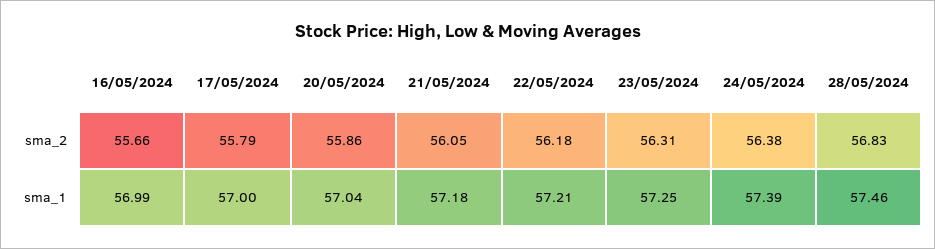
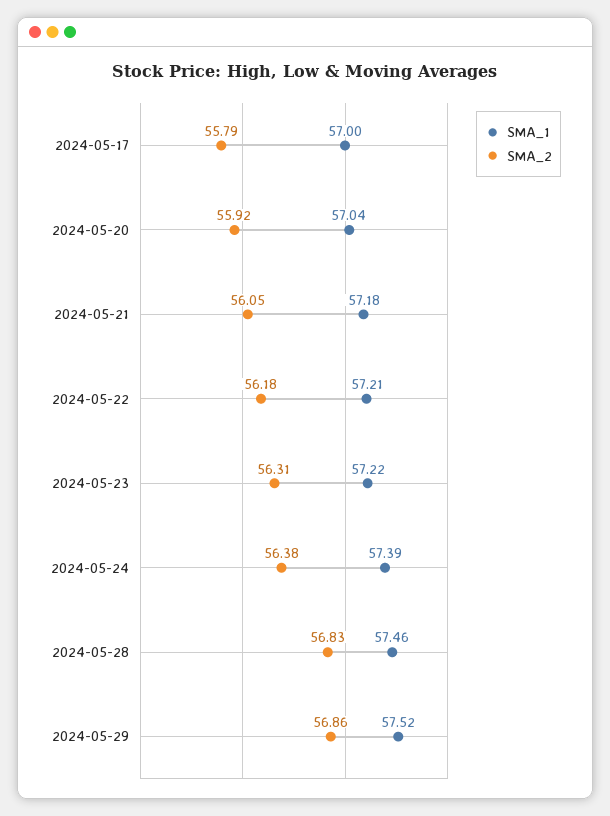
sma_2, 16/05/2024: 55.66 -> none
sma_2, 20/05/2024: 55.86 -> 55.92
sma_1, 16/05/2024: 56.99 -> none
sma_1, 23/05/2024: 57.25 -> 57.22
sma_1, 2024-05-29: none -> 57.52
sma_2, 2024-05-29: none -> 56.86

